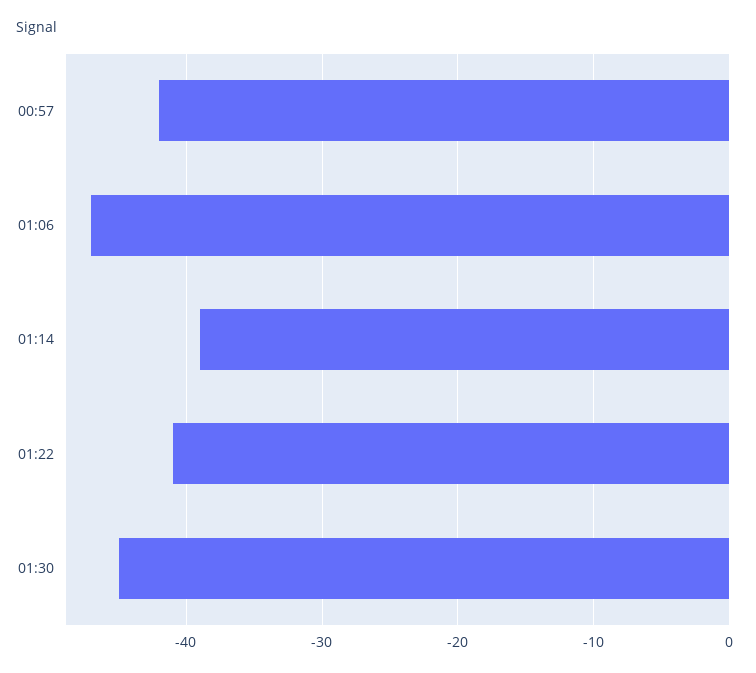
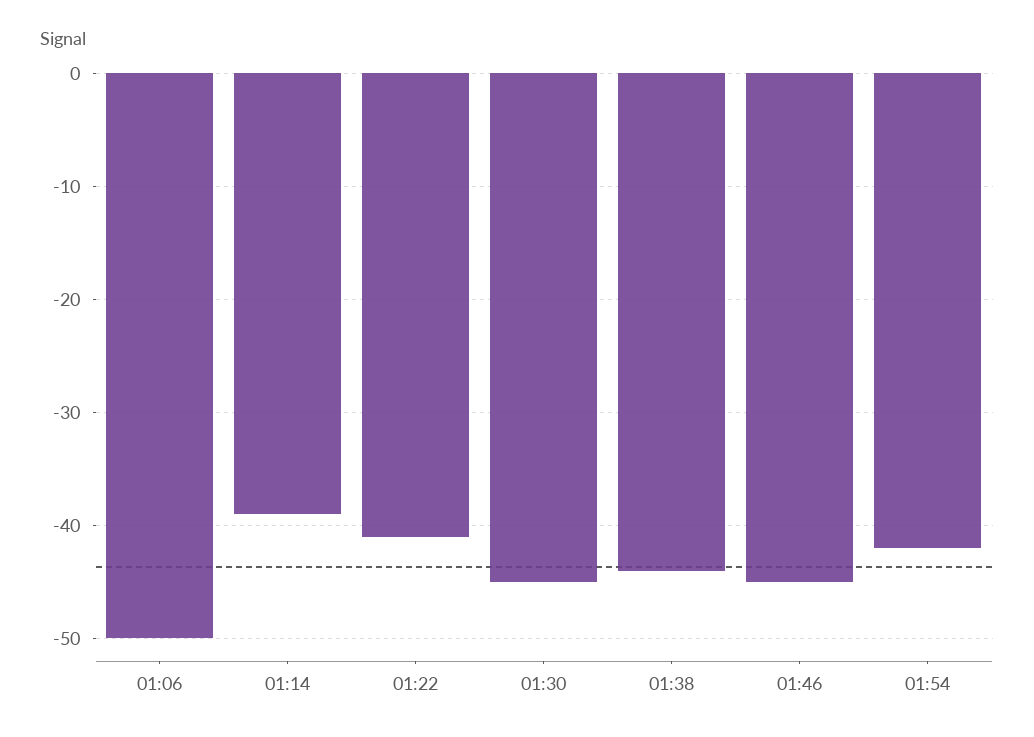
00:57: -42 -> none
01:06: -47 -> -50
01:38: none -> -44
01:46: none -> -45
01:54: none -> -42

